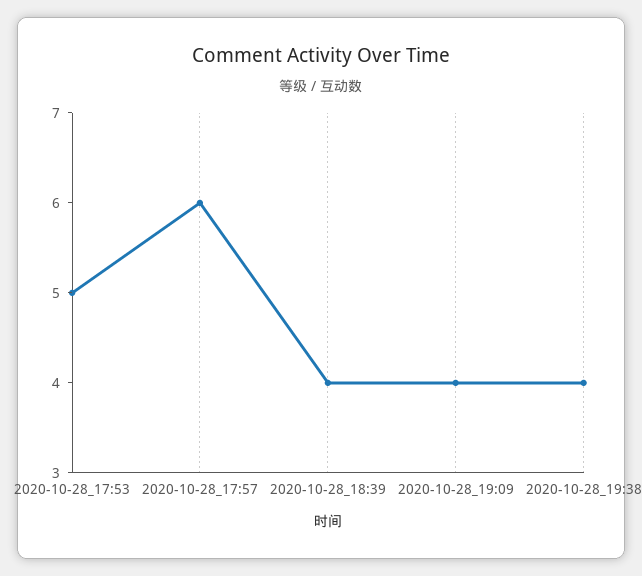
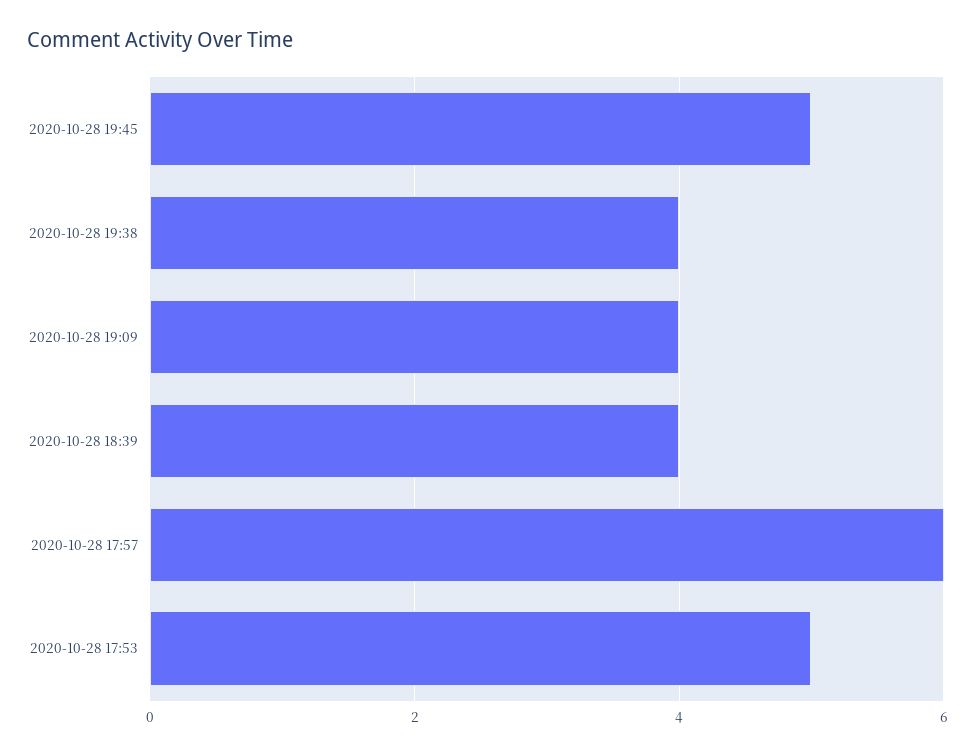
2020-10-28 19:45: none -> 5

